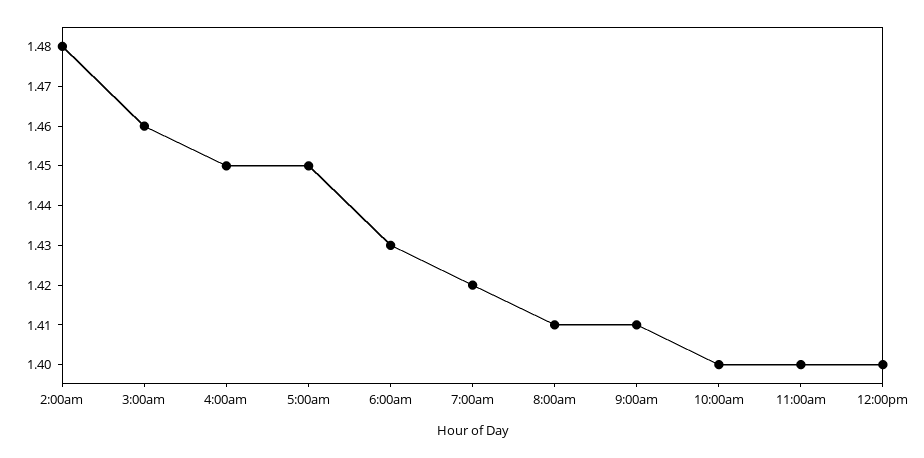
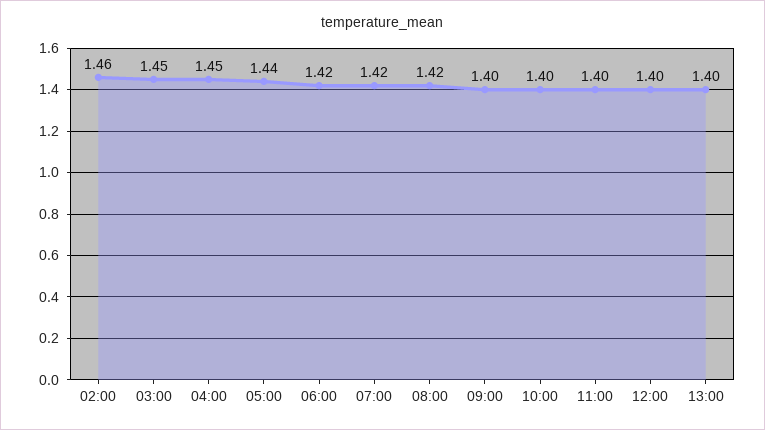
2:00am: 1.48 -> 1.46
3:00am: 1.46 -> 1.45
5:00am: 1.45 -> 1.44
6:00am: 1.43 -> 1.42
8:00am: 1.41 -> 1.42
9:00am: 1.41 -> 1.4
13:00: none -> 1.4

